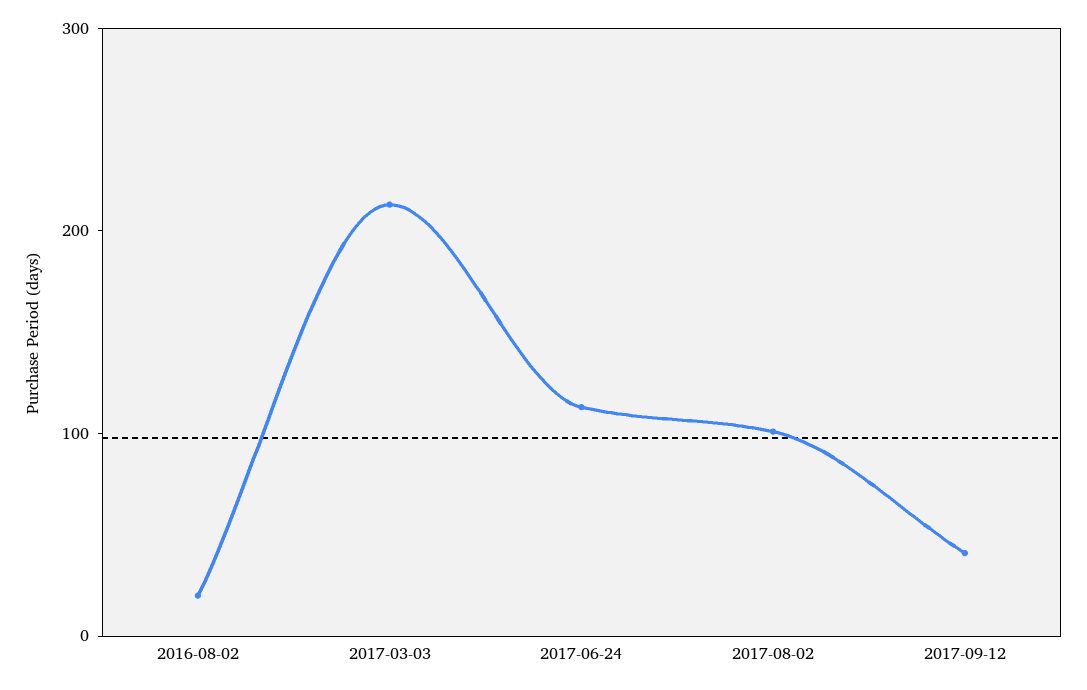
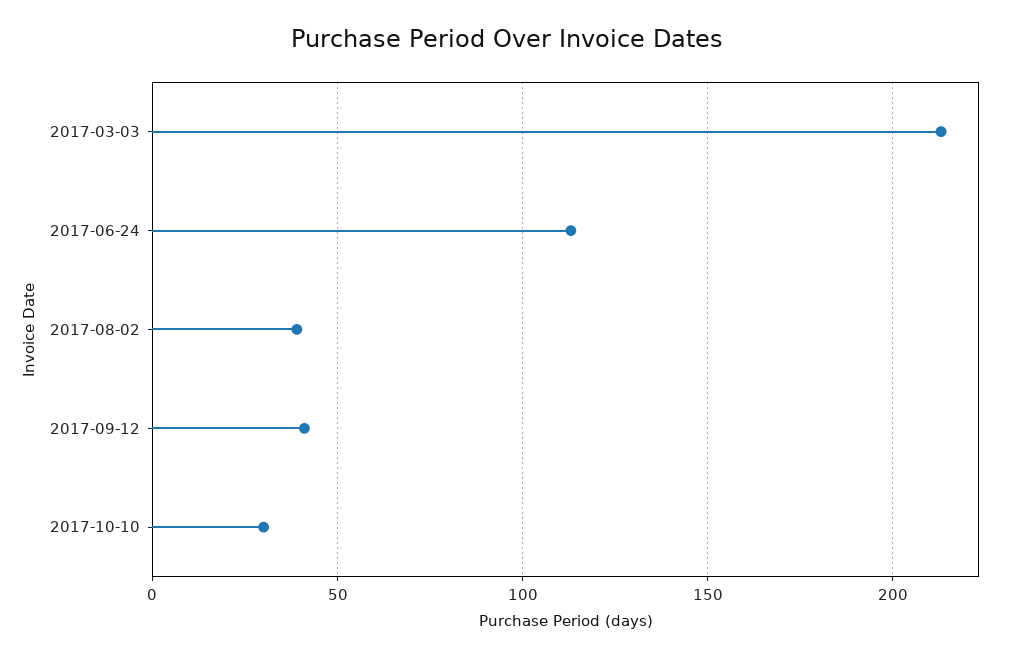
2016-08-02: 20 -> none
2017-08-02: 100 -> 40
2017-10-10: none -> 30

